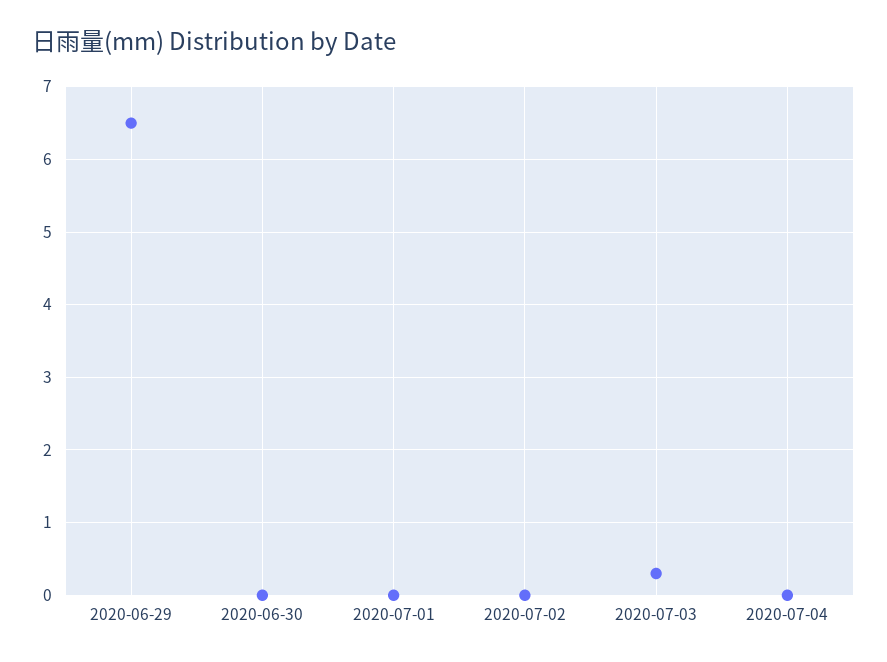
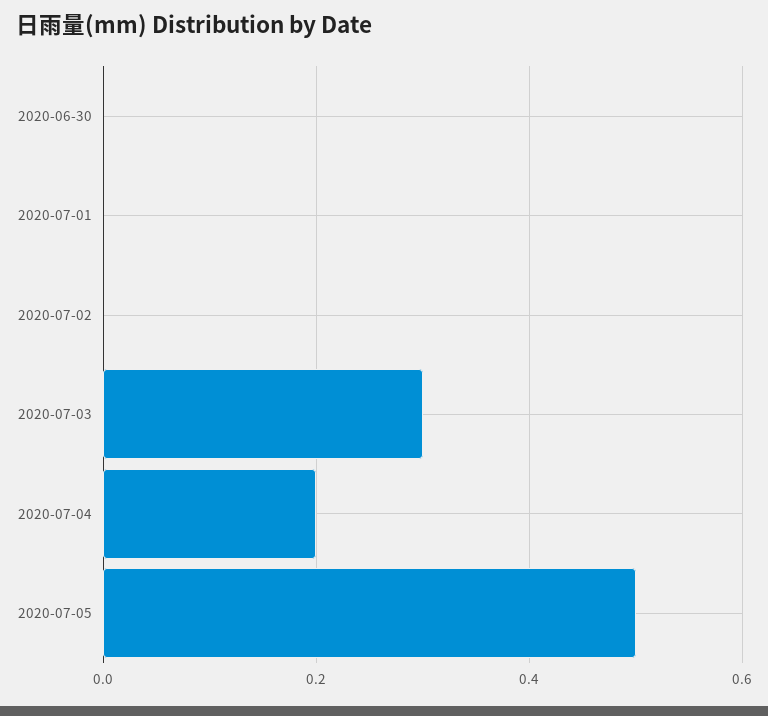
2020-06-29: 6.5 -> none
2020-07-04: 0 -> 0.2
2020-07-05: none -> 0.5

